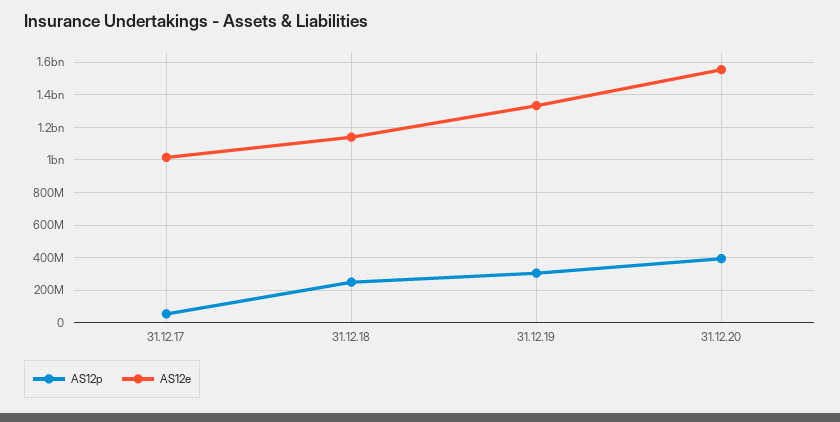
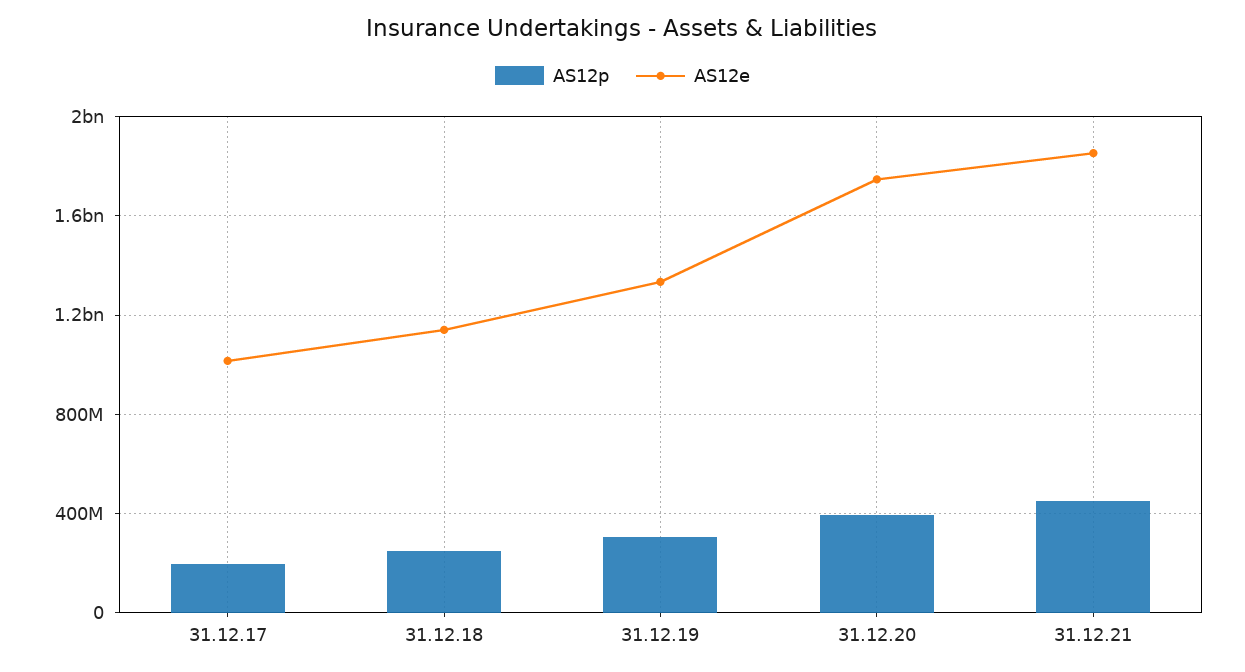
AS12p, 31.12.17: 50000000 -> 200000000
AS12e, 31.12.20: 1550000000 -> 1750000000
AS12p, 31.12.21: none -> 450000000
AS12e, 31.12.21: none -> 1850000000

